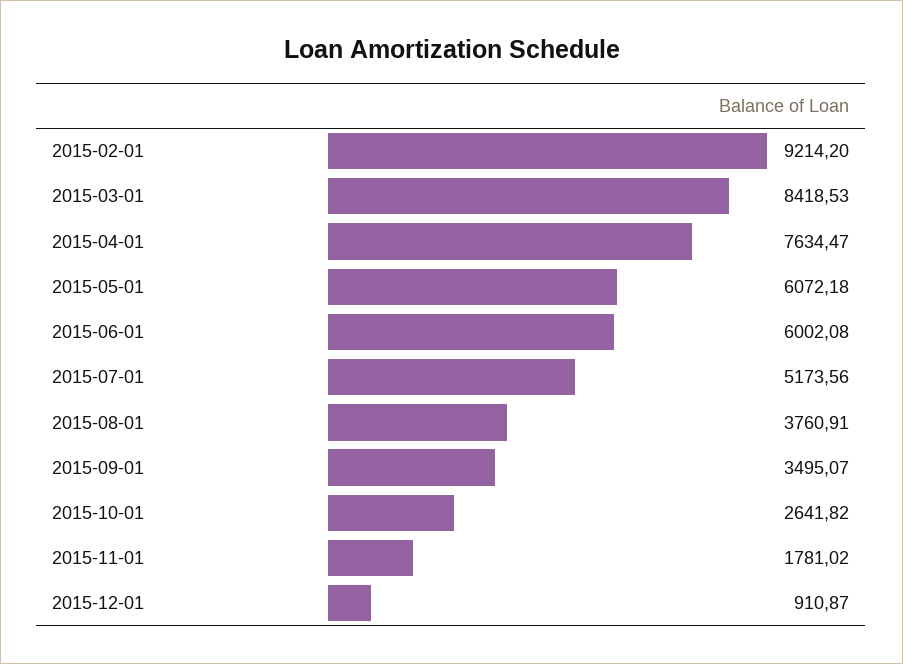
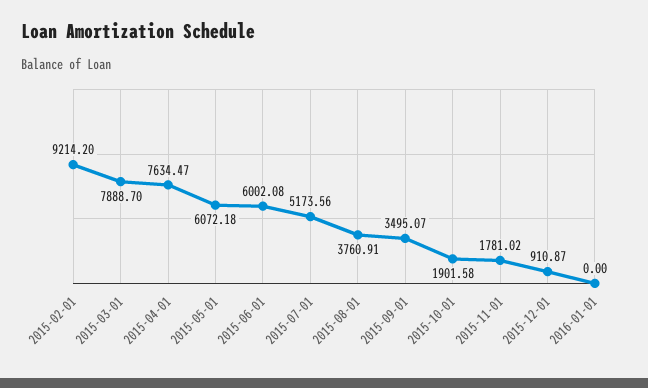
2015-03-01: 8418.53 -> 7888.7
2015-10-01: 2641.82 -> 1901.58
2016-01-01: none -> 0

